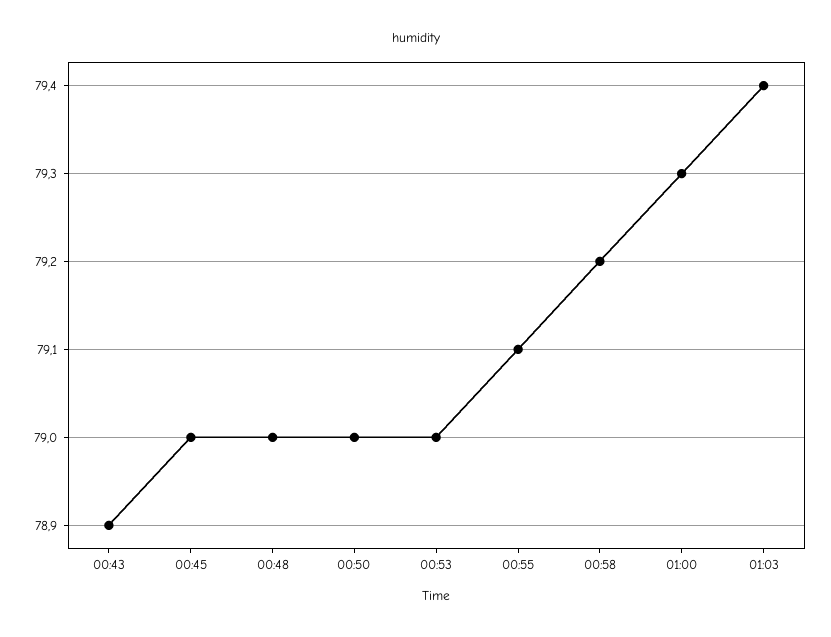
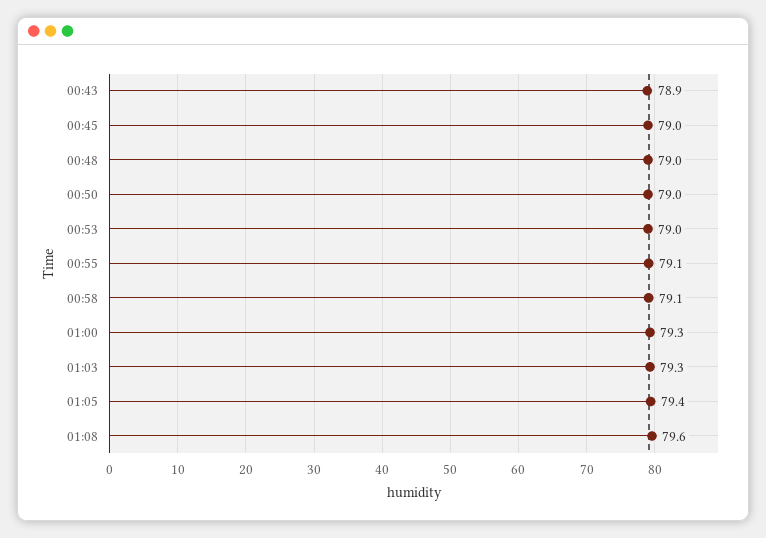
00:58: 79.2 -> 79.1
01:03: 79.4 -> 79.3
01:05: none -> 79.4
01:08: none -> 79.6

